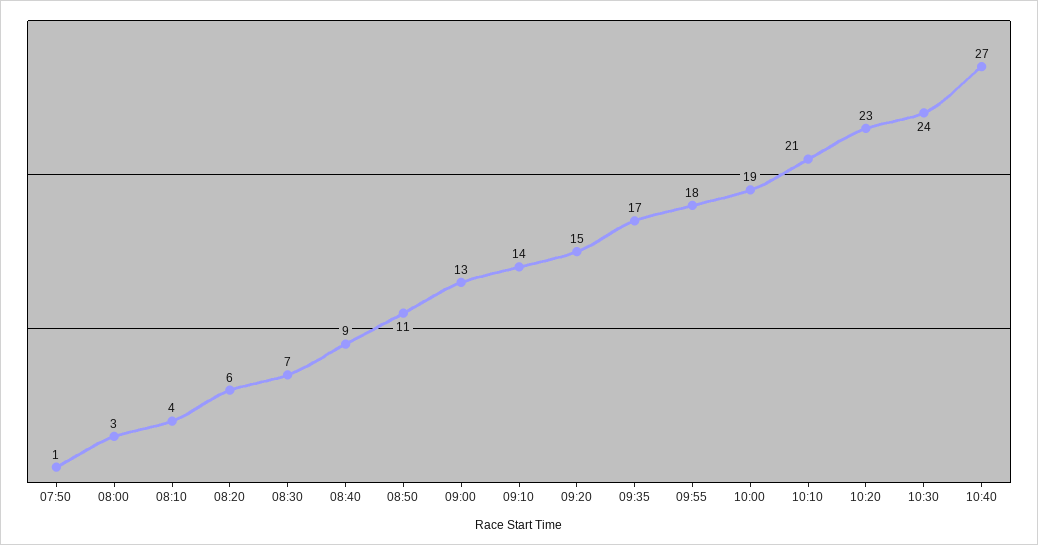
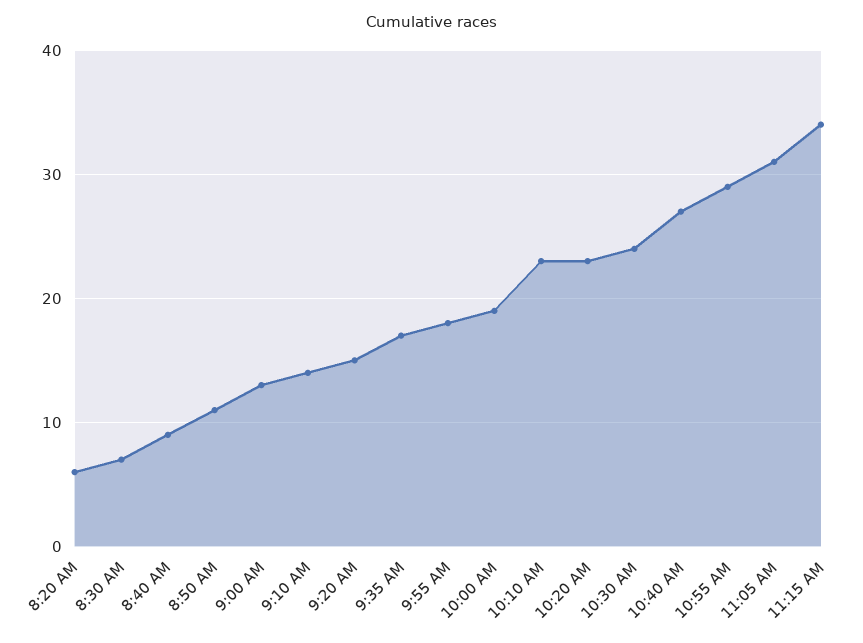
07:50: 1 -> none
08:00: 3 -> none
08:10: 4 -> none
10:10: 21 -> 23
10:55 AM: none -> 29
11:05 AM: none -> 31
11:15 AM: none -> 34

